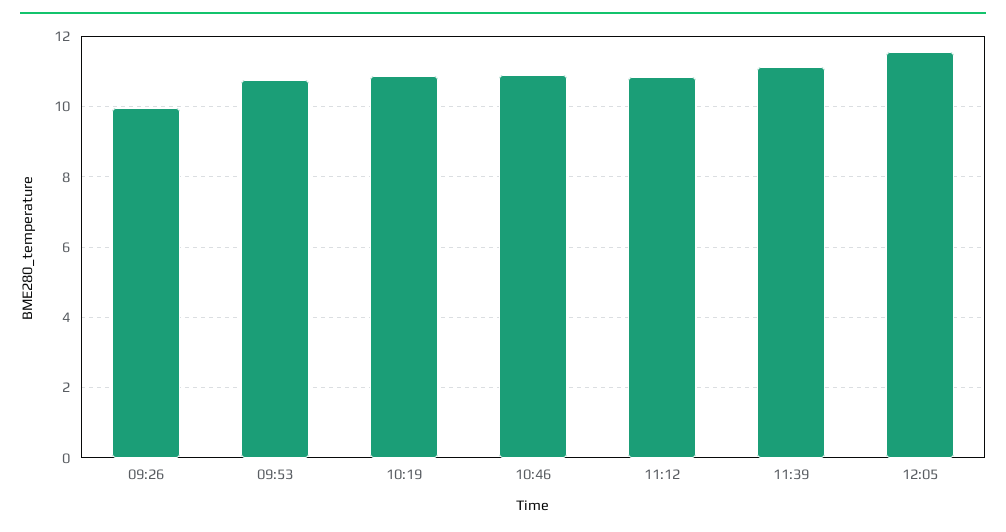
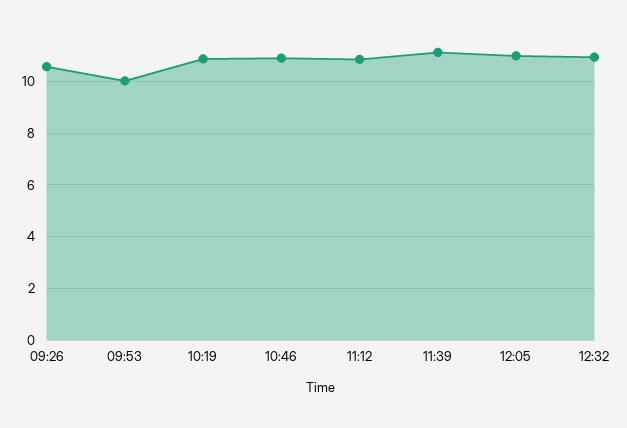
09:26: 10 -> 10.5
09:53: 10.8 -> 10
12:05: 11.6 -> 11
12:32: none -> 11

